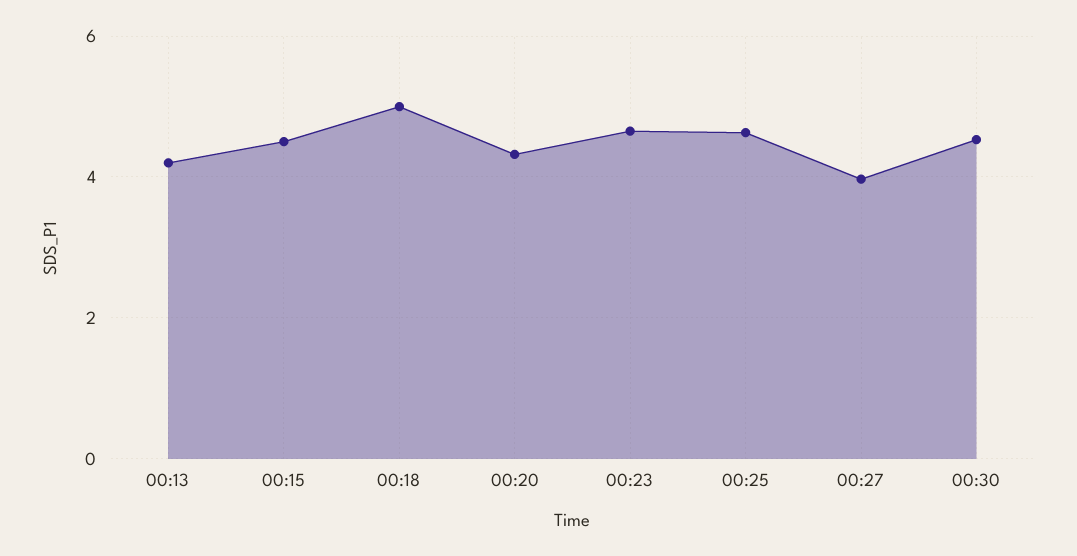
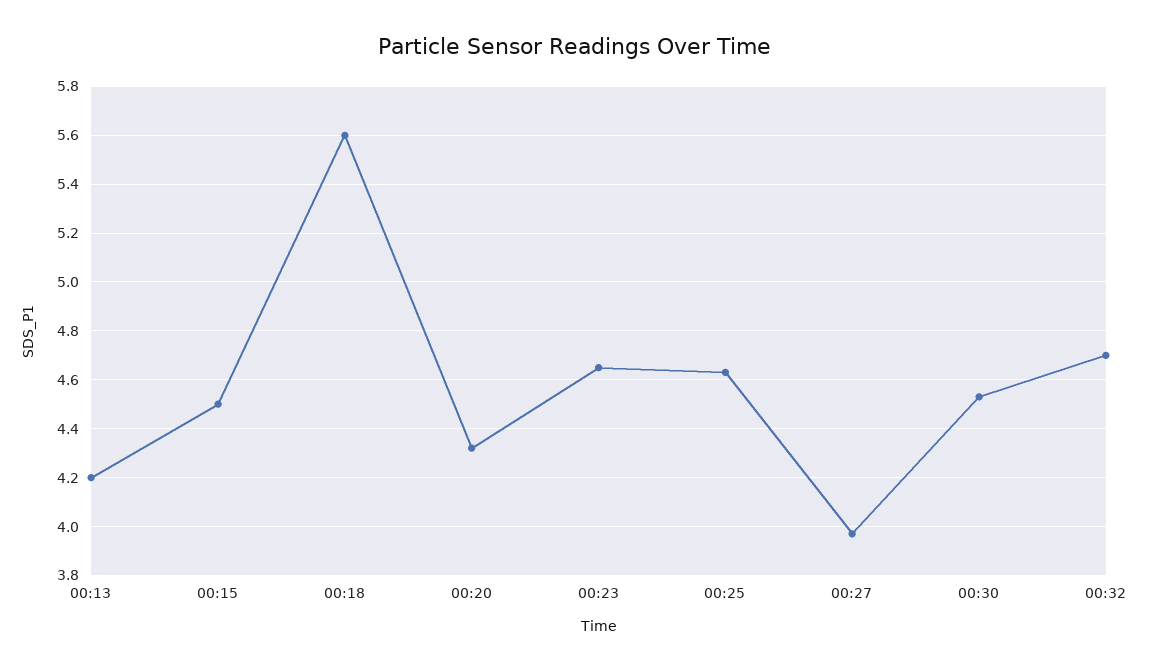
00:18: 5 -> 5.6
00:32: none -> 4.7

